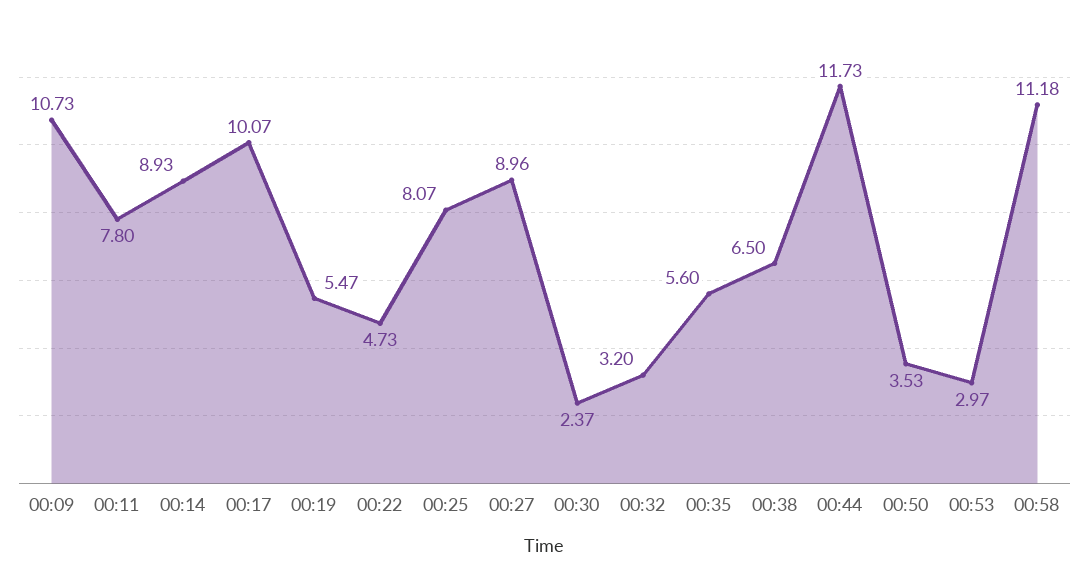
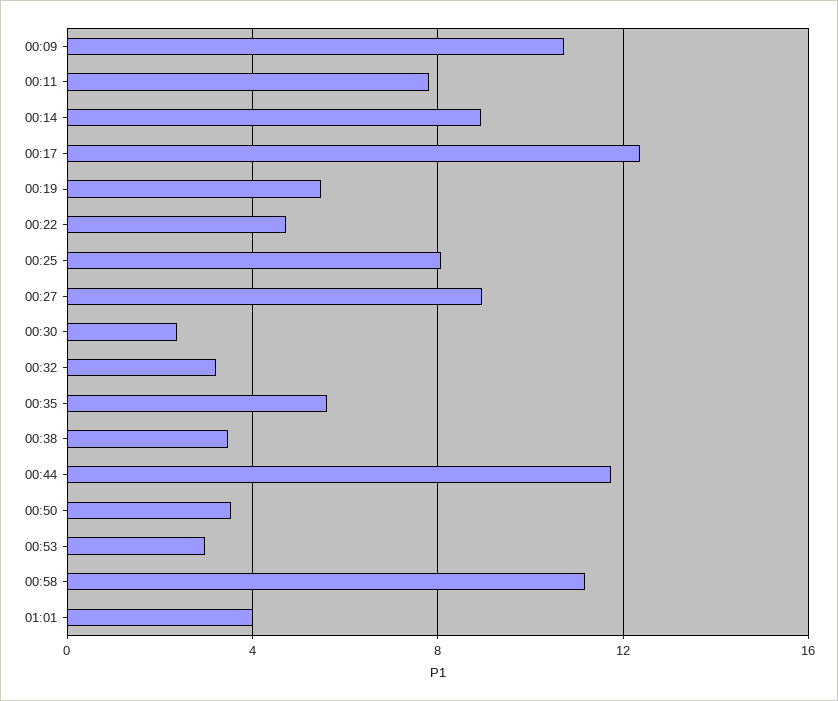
00:17: 10.07 -> 12.5
00:38: 6.5 -> 3.5
01:01: none -> 4

